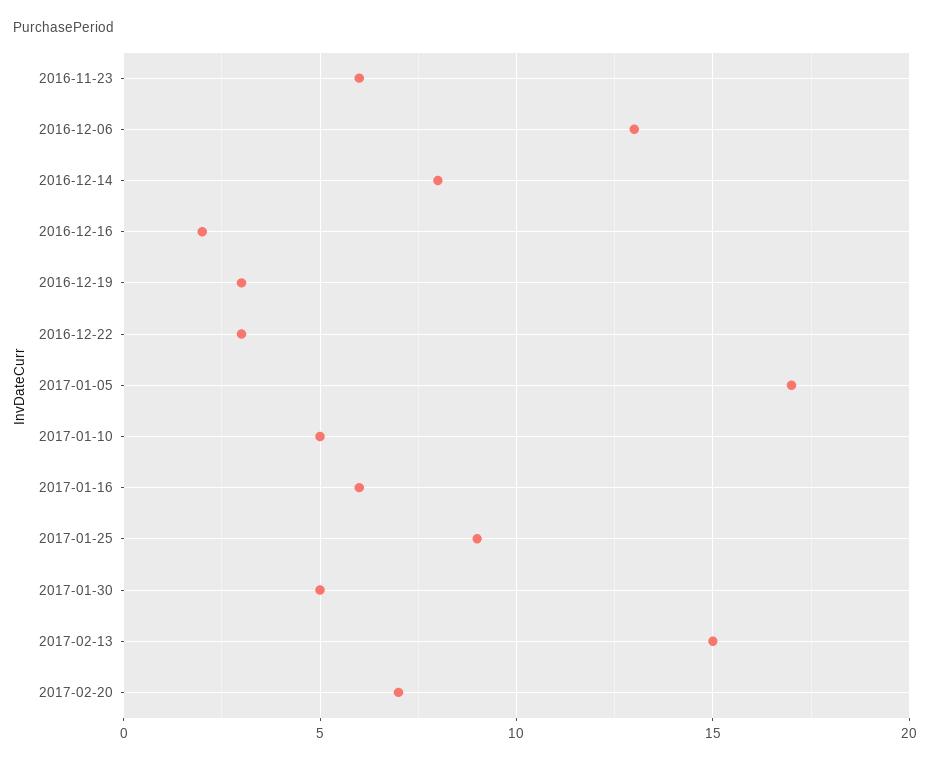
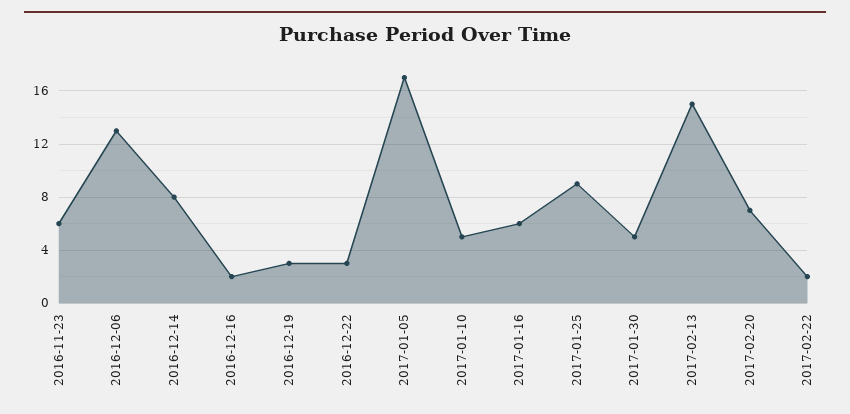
2017-02-22: none -> 2

